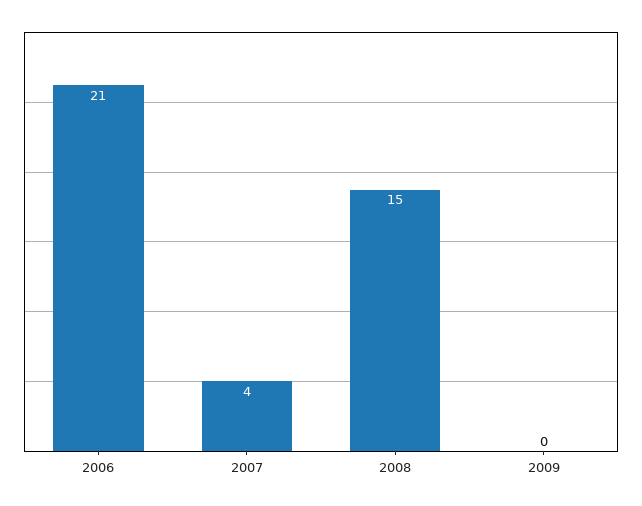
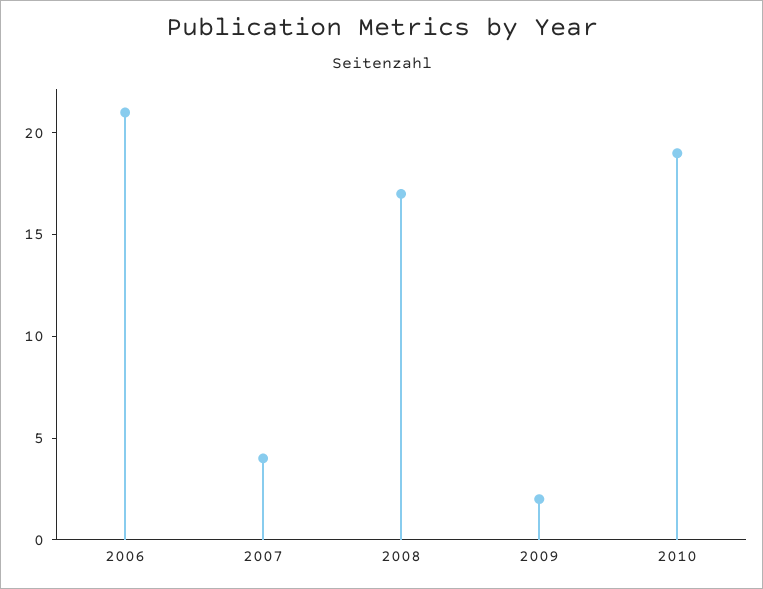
2008: 15 -> 17
2009: 0 -> 2
2010: none -> 19

